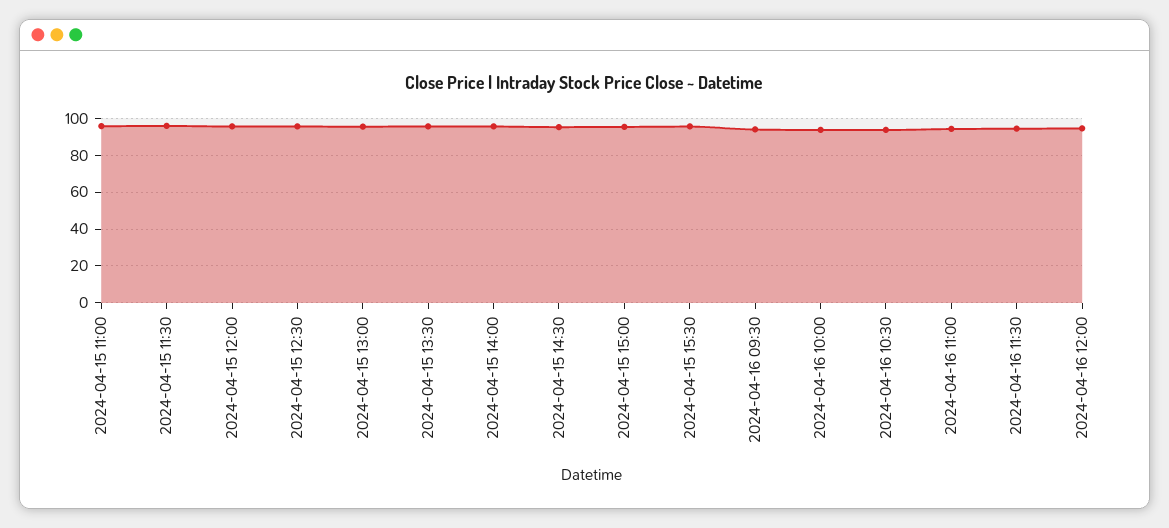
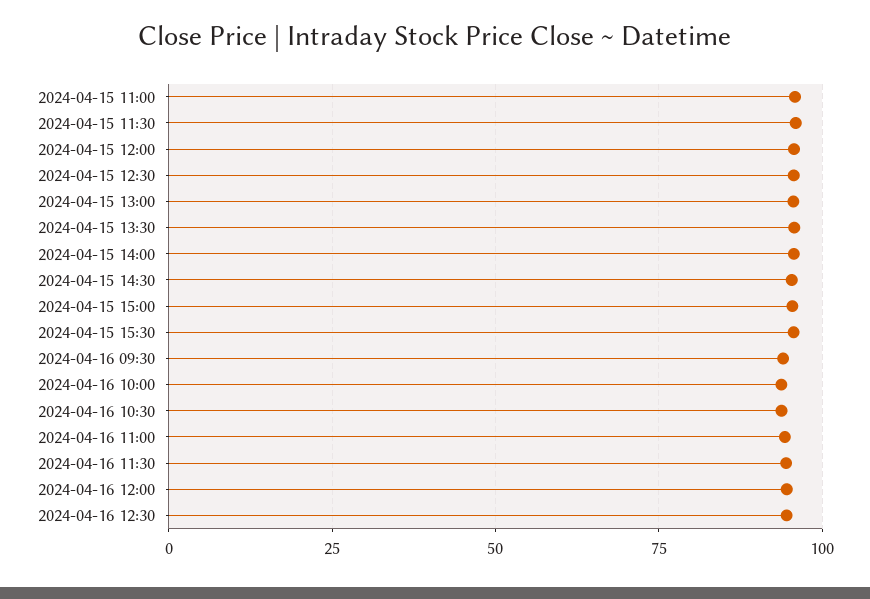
2024-04-16 12:30: none -> 95

